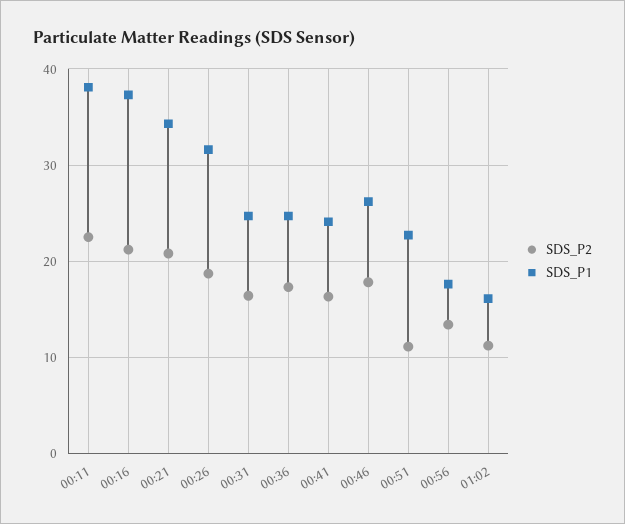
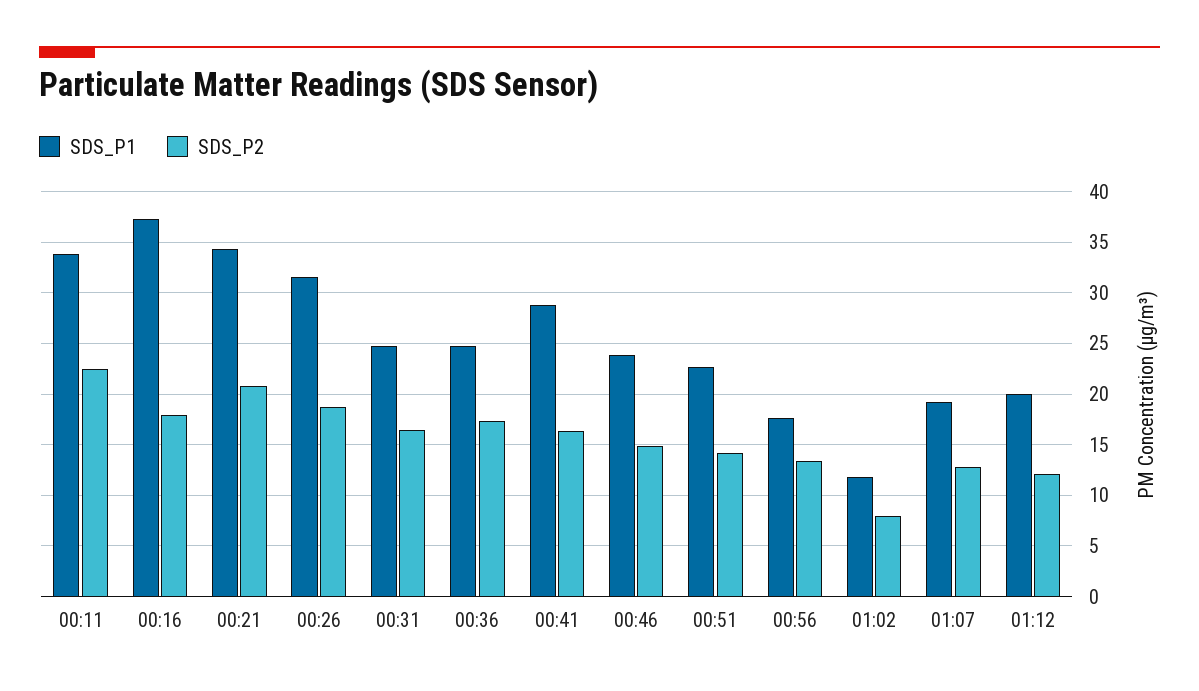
SDS_P1, 00:11: 38 -> 34
SDS_P2, 00:16: 21 -> 18
SDS_P1, 00:41: 24 -> 29
SDS_P2, 00:46: 18 -> 15
SDS_P1, 00:46: 26 -> 24
SDS_P2, 00:51: 11 -> 14
SDS_P2, 01:02: 11 -> 8
SDS_P1, 01:02: 16 -> 12
SDS_P1, 01:07: none -> 19
SDS_P2, 01:07: none -> 13
SDS_P1, 01:12: none -> 20
SDS_P2, 01:12: none -> 12

